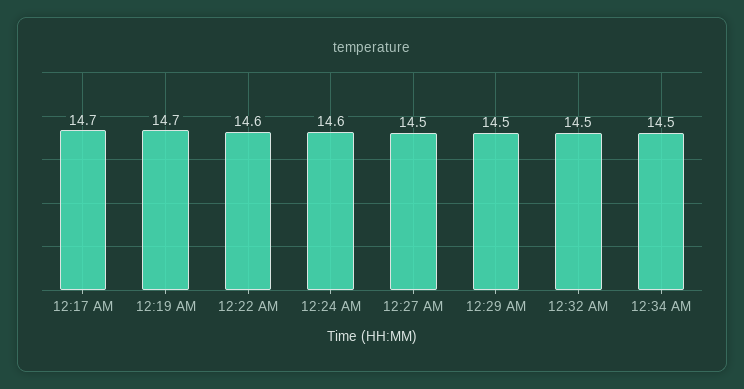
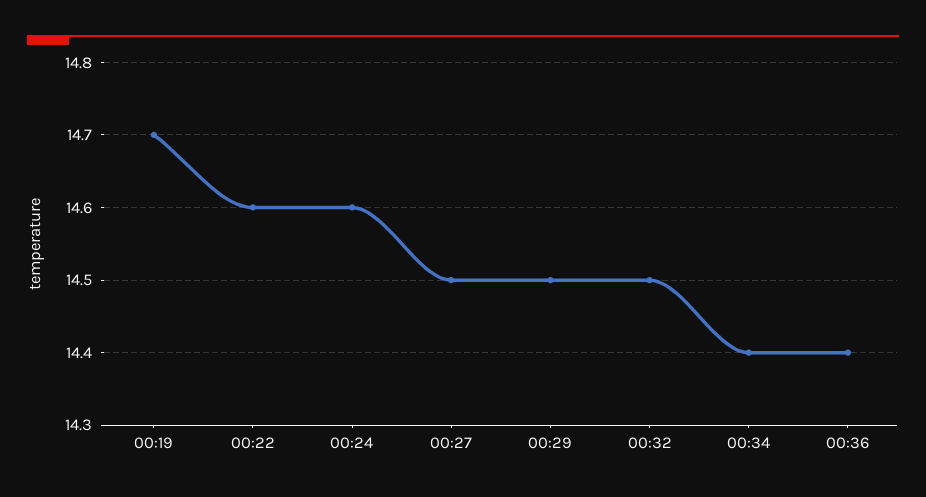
12:17 AM: 14.7 -> none
12:34 AM: 14.5 -> 14.4
00:36: none -> 14.4

